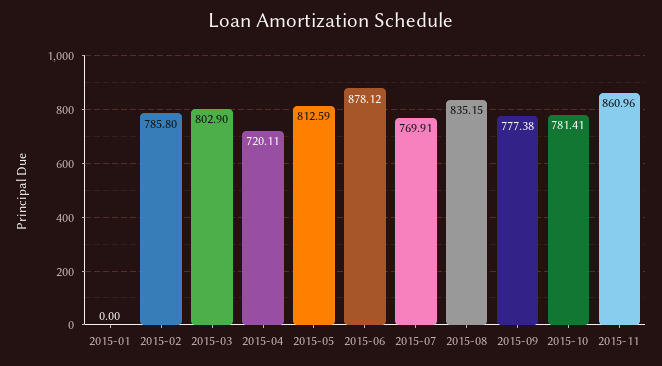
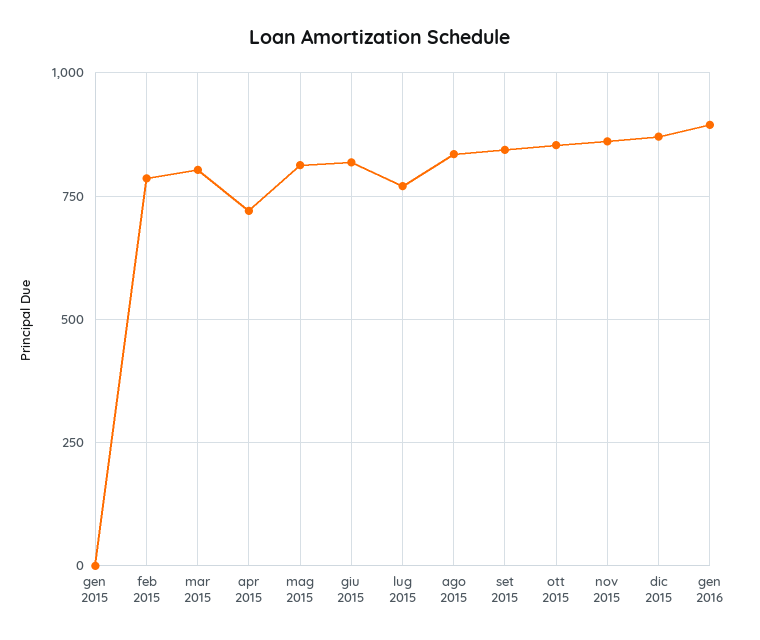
2015-06: 878.12 -> 825
2015-09: 777.38 -> 850
2015-10: 781.41 -> 850
dic 2015: none -> 875
gen 2016: none -> 900

